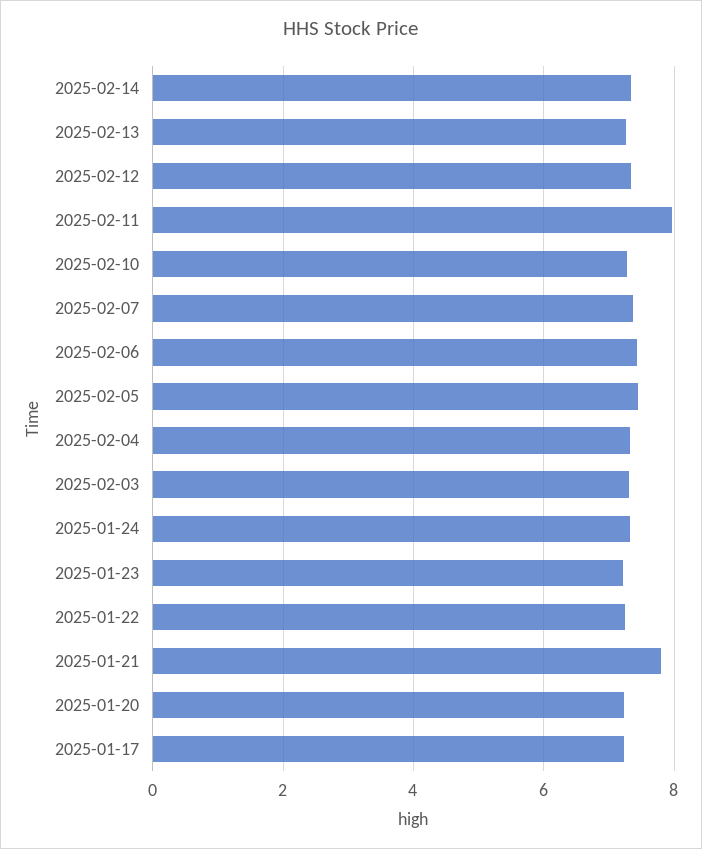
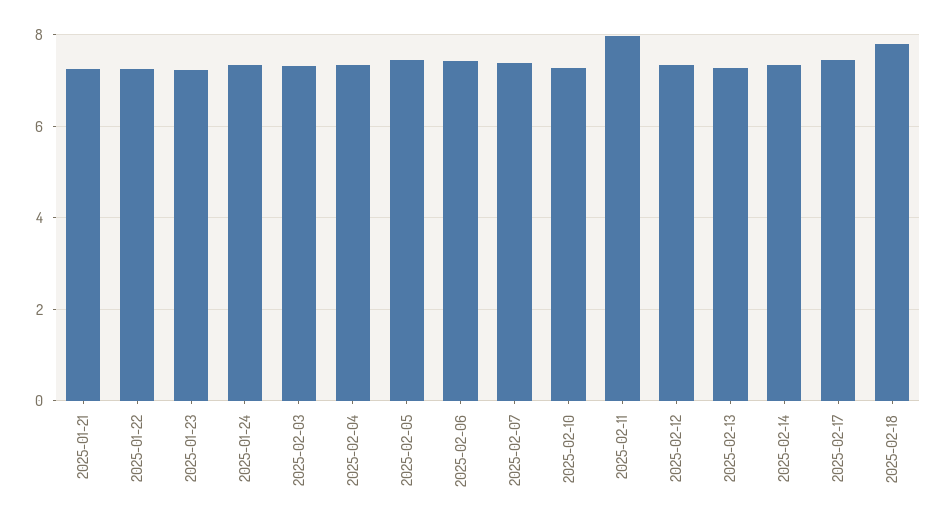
2025-01-21: 7.8 -> 7.2
2025-01-20: 7.2 -> none
2025-01-17: 7.2 -> none
2025-02-17: none -> 7.4
2025-02-18: none -> 7.8

